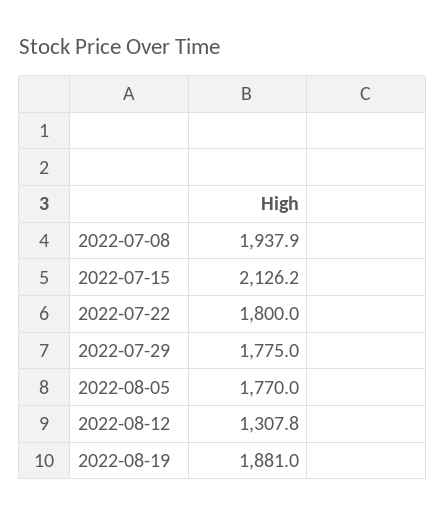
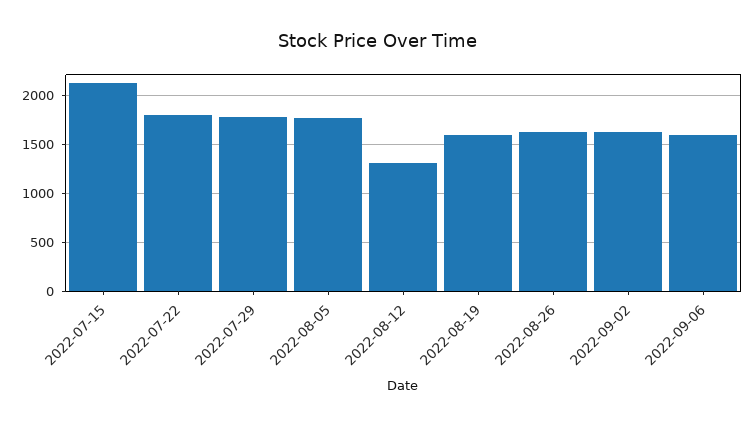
2022-07-08: 1937.9 -> none
2022-08-19: 1881 -> 1600
2022-08-26: none -> 1600
2022-09-02: none -> 1600
2022-09-06: none -> 1600

